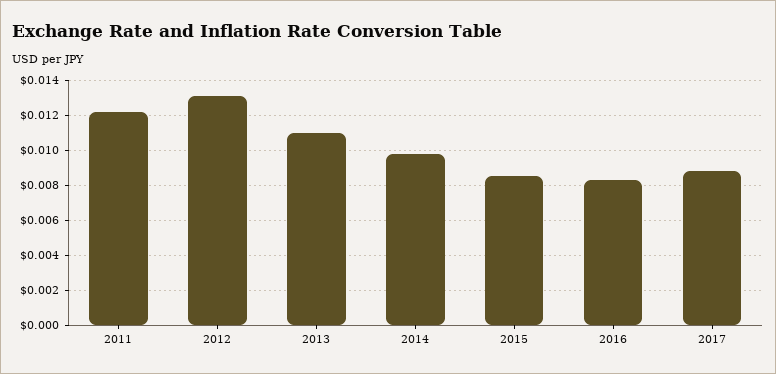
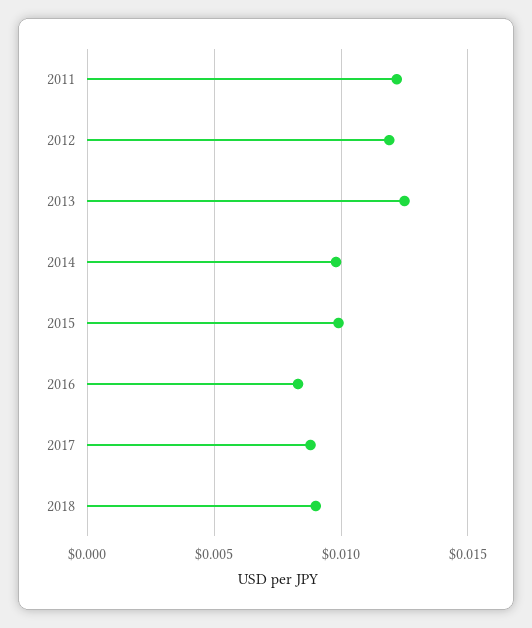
2012: 0.013 -> 0.012
2013: 0.011 -> 0.0125
2015: 0.0085 -> 0.01
2018: none -> 0.009

